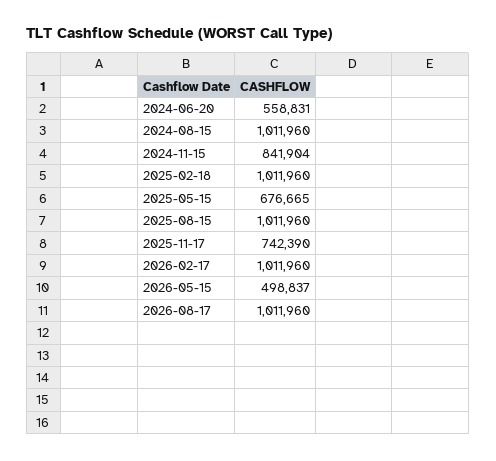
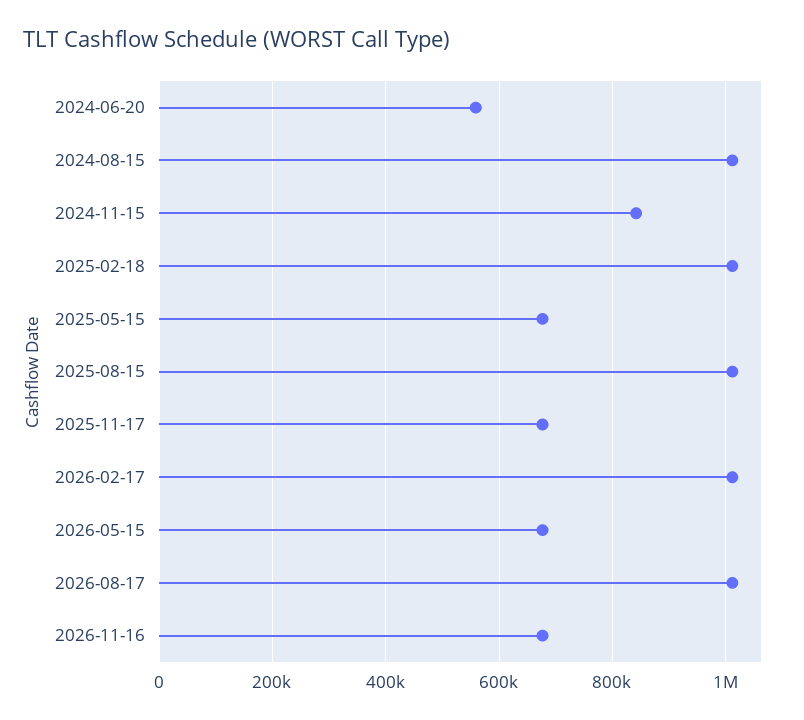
2025-11-17: 742390 -> 680000
2026-05-15: 498837 -> 680000
2026-11-16: none -> 680000

